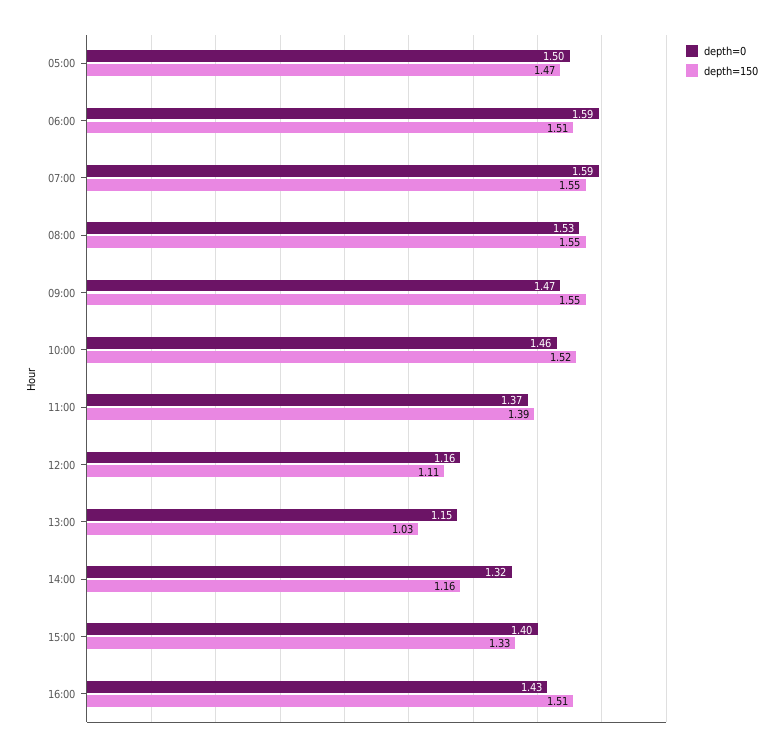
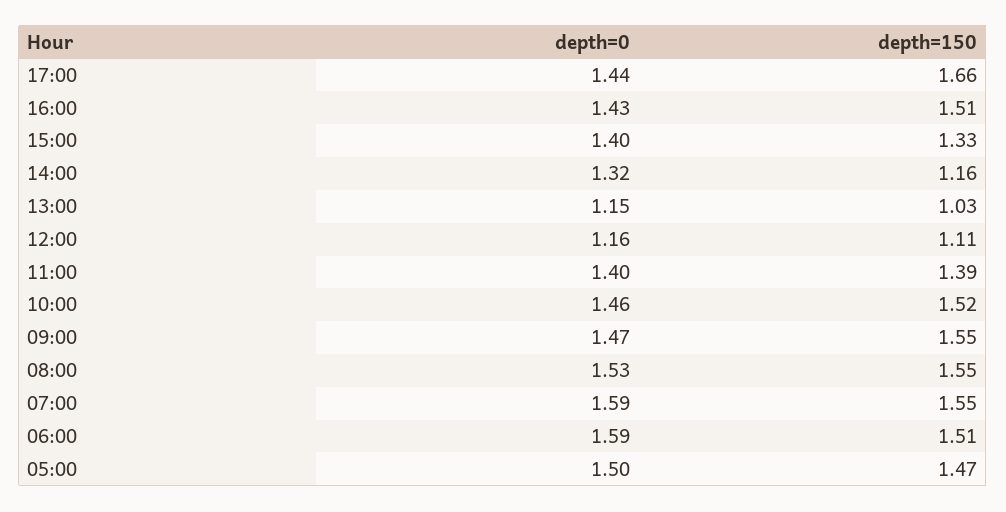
depth=0, 11:00: 1.37 -> 1.4
depth=0, 17:00: none -> 1.44
depth=150, 17:00: none -> 1.66

